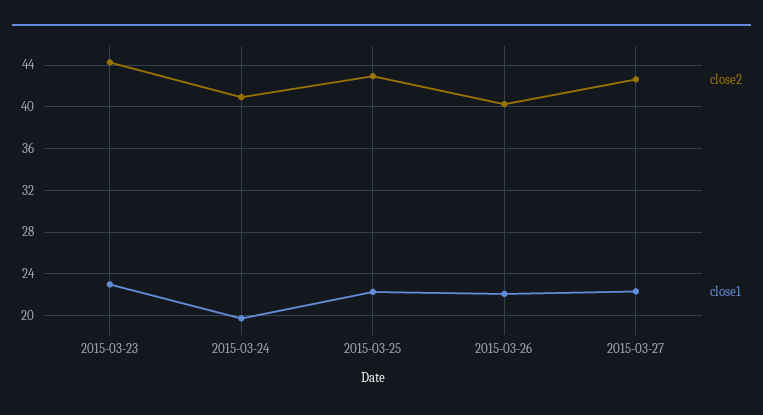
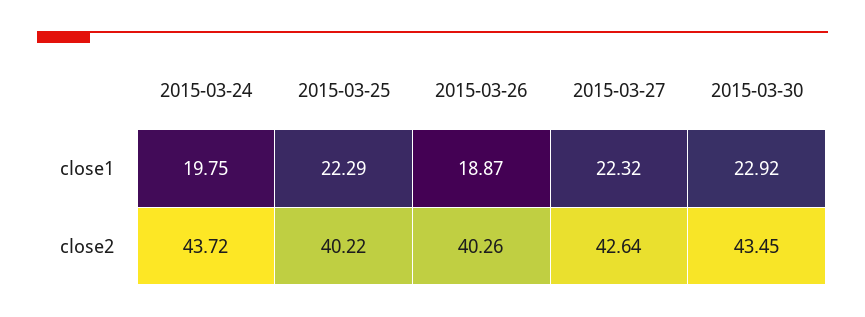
close2, 2015-03-23: 44 -> none
close1, 2015-03-23: 23 -> none
close2, 2015-03-24: 41 -> 43.72
close2, 2015-03-25: 43 -> 40.22
close1, 2015-03-26: 22 -> 18.87
close1, 2015-03-30: none -> 22.92
close2, 2015-03-30: none -> 43.45

